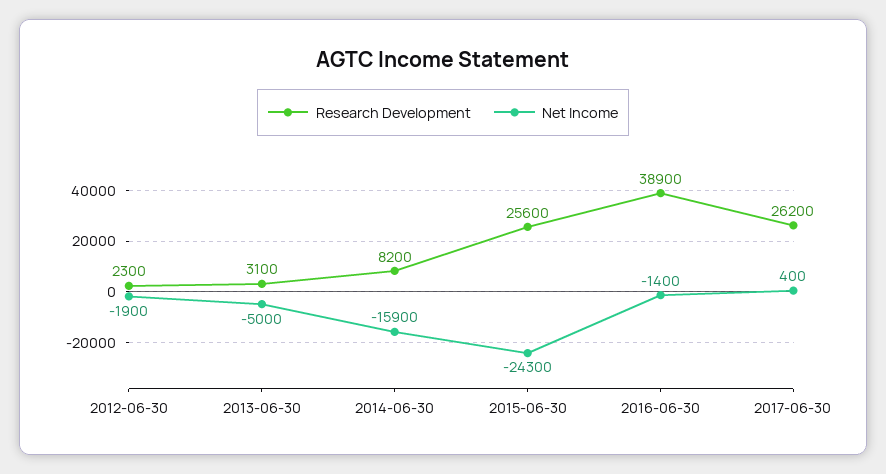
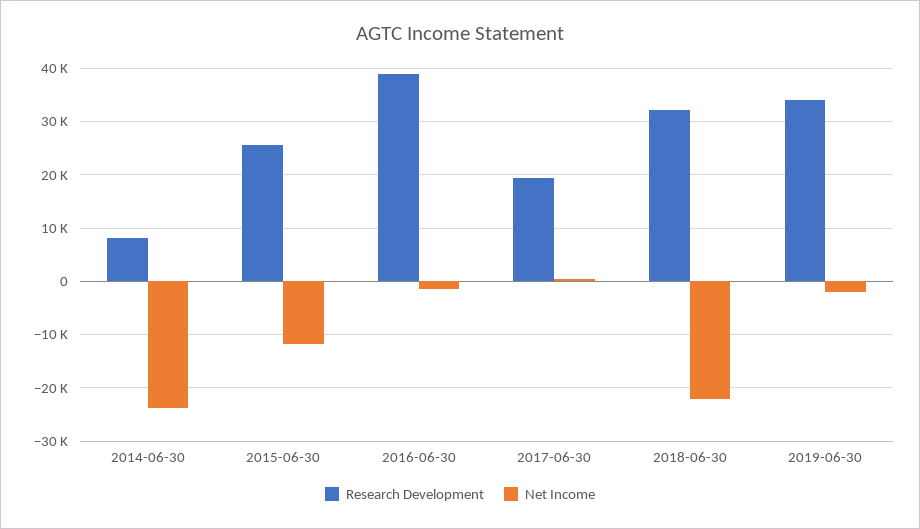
Research Development, 2012-06-30: 2300 -> none
Net Income, 2012-06-30: -1900 -> none
Research Development, 2013-06-30: 3100 -> none
Net Income, 2013-06-30: -5000 -> none
Net Income, 2014-06-30: -15900 -> -24000
Net Income, 2015-06-30: -24300 -> -12000
Research Development, 2017-06-30: 26200 -> 20000
Research Development, 2018-06-30: none -> 32000
Net Income, 2018-06-30: none -> -22000
Research Development, 2019-06-30: none -> 34000
Net Income, 2019-06-30: none -> -2000

